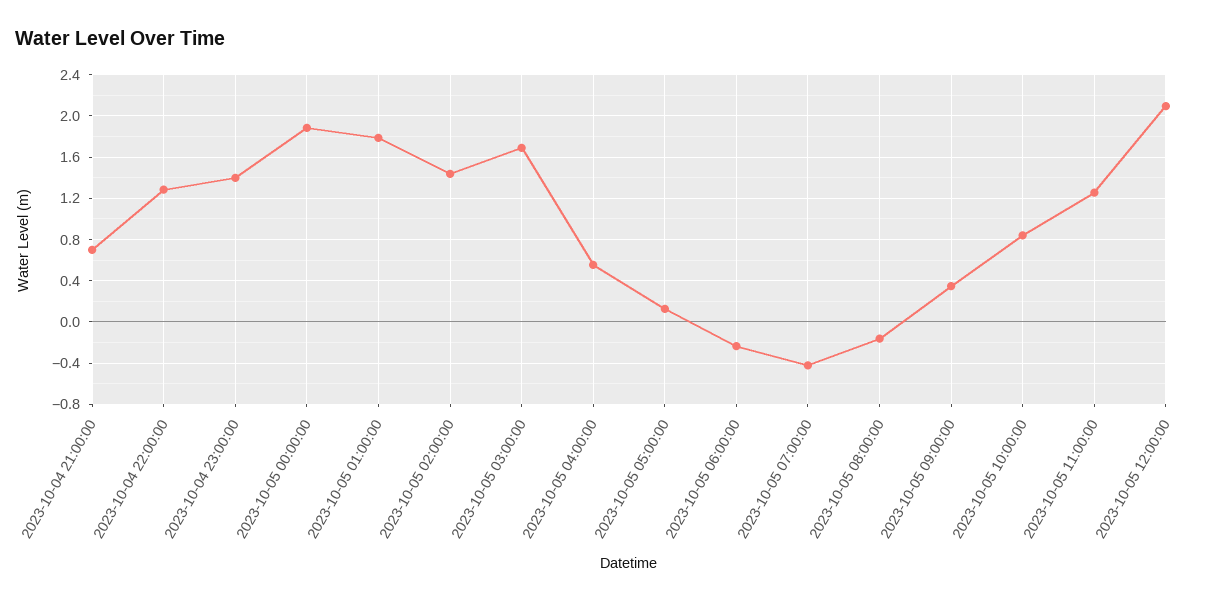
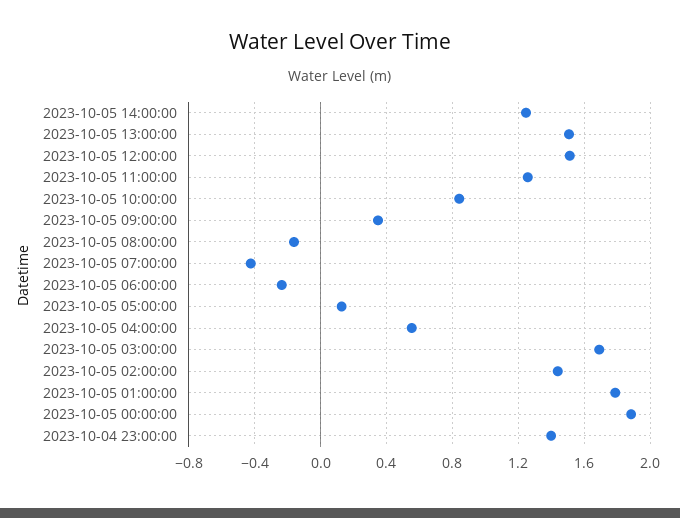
2023-10-04 21:00:00: 0.7 -> none
2023-10-04 22:00:00: 1.3 -> none
2023-10-05 12:00:00: 2.1 -> 1.5
2023-10-05 14:00:00: none -> 1.25
2023-10-05 13:00:00: none -> 1.5

